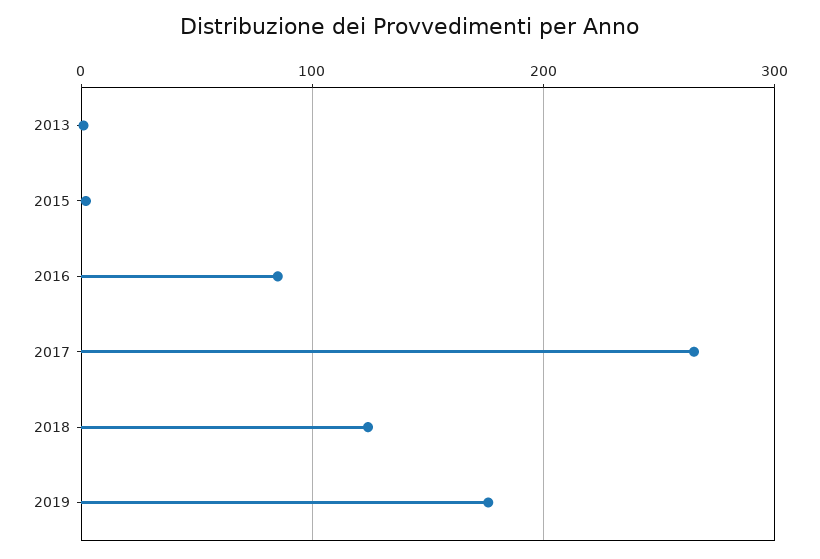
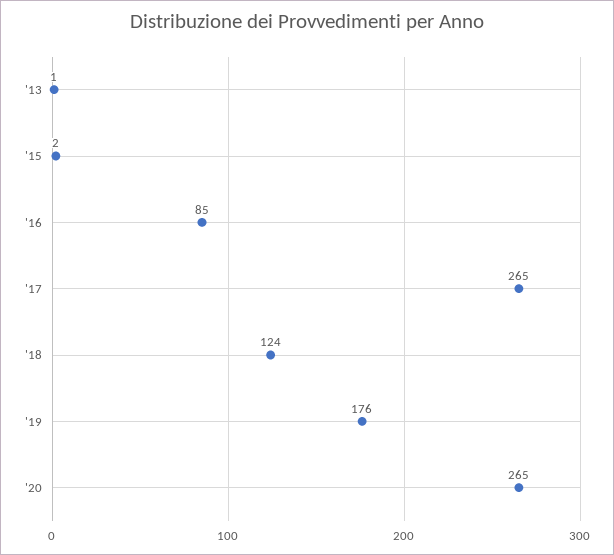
'20: none -> 265

